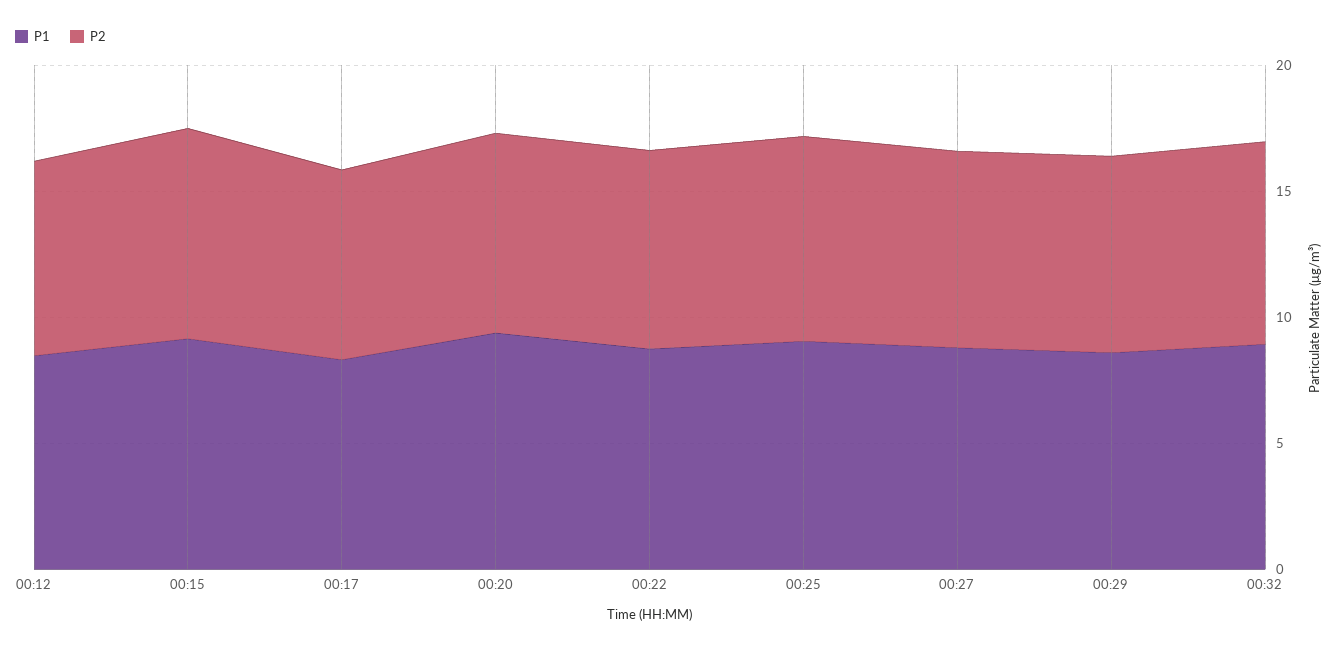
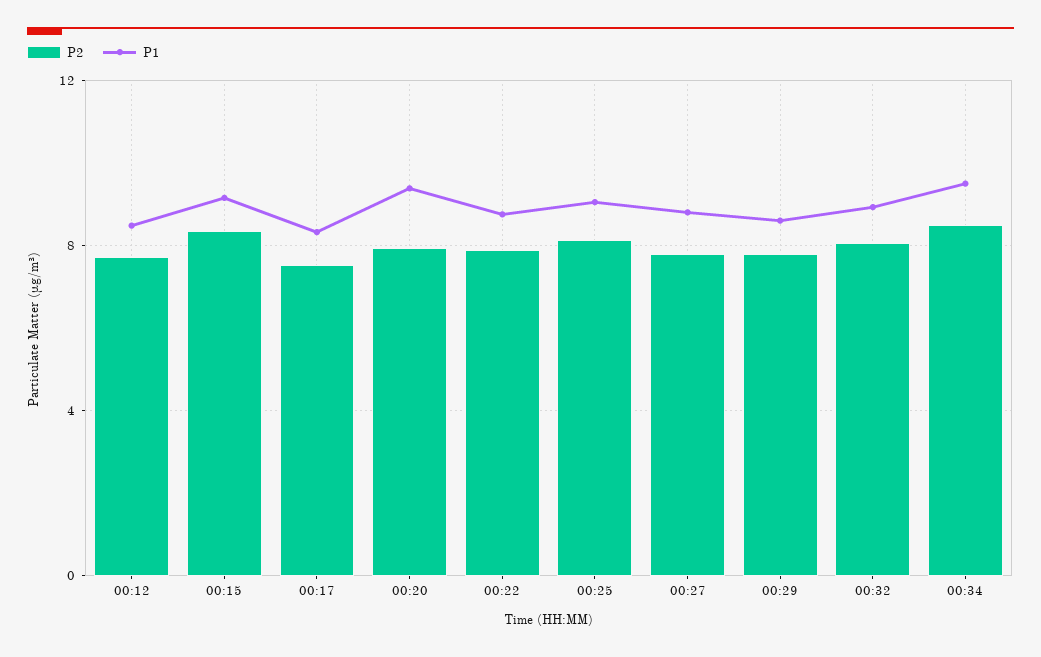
P2, 00:34: none -> 8.5
P1, 00:34: none -> 9.5

